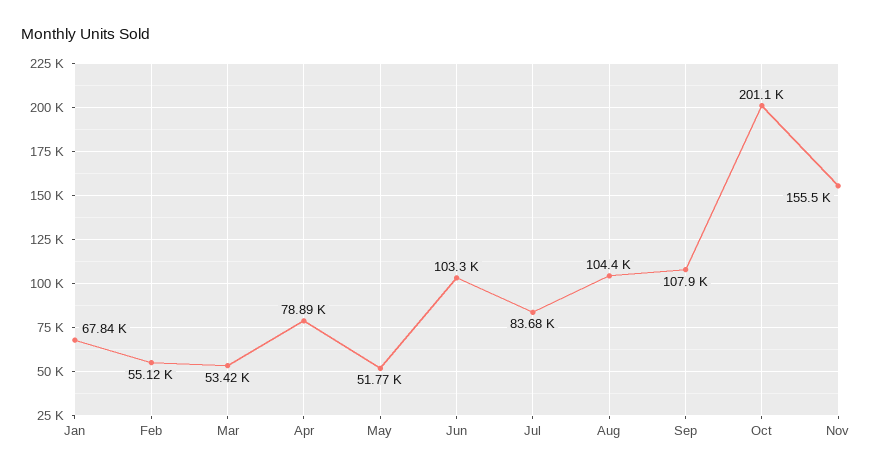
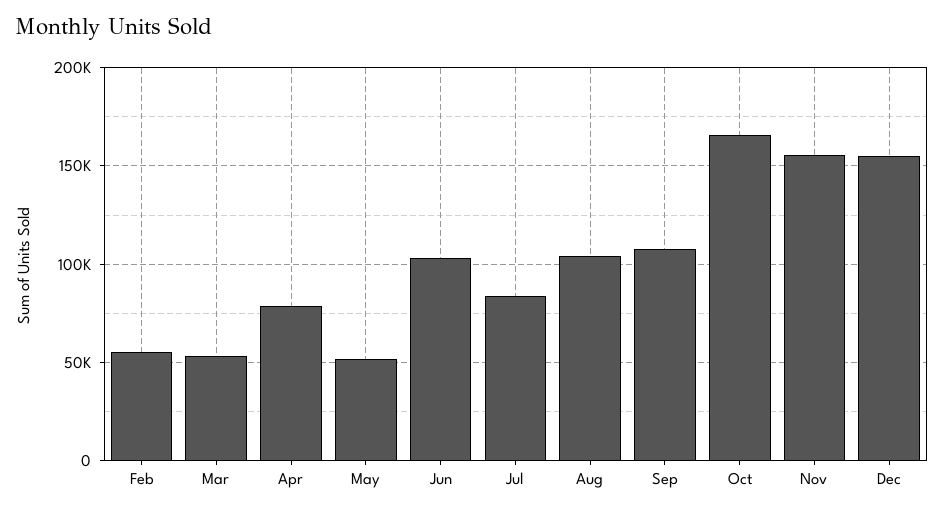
Jan: 67840 -> none
Oct: 201100 -> 165000
Dec: none -> 155000

